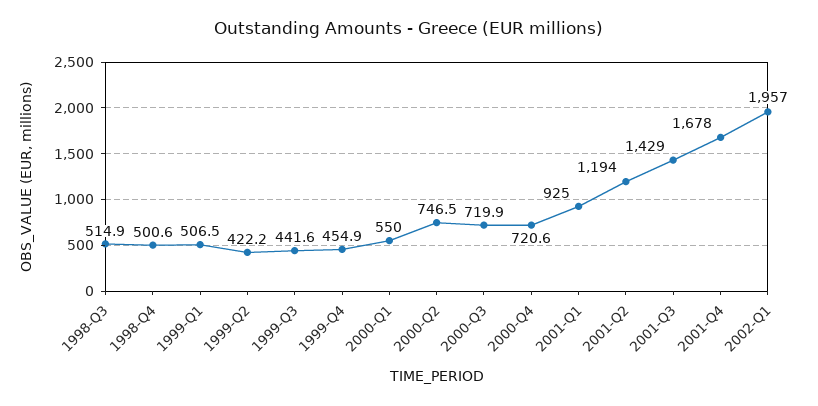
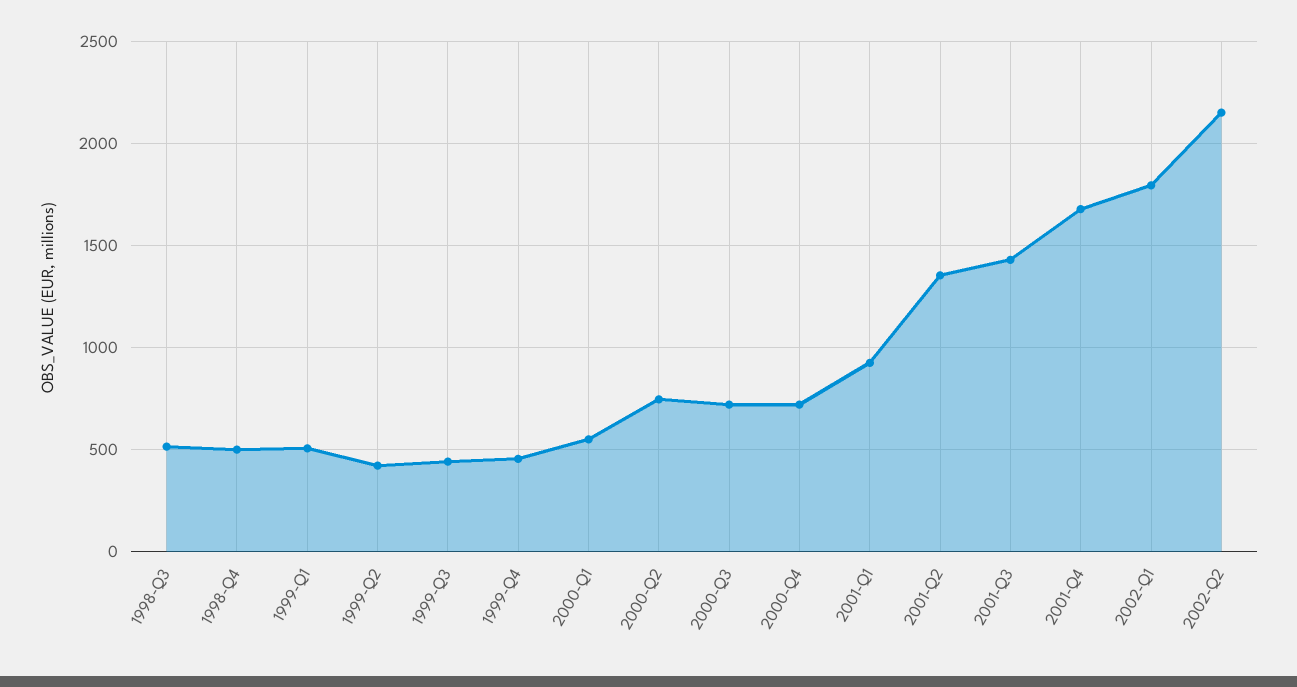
2001-Q2: 1194 -> 1350
2002-Q1: 1957 -> 1800
2002-Q2: none -> 2150

